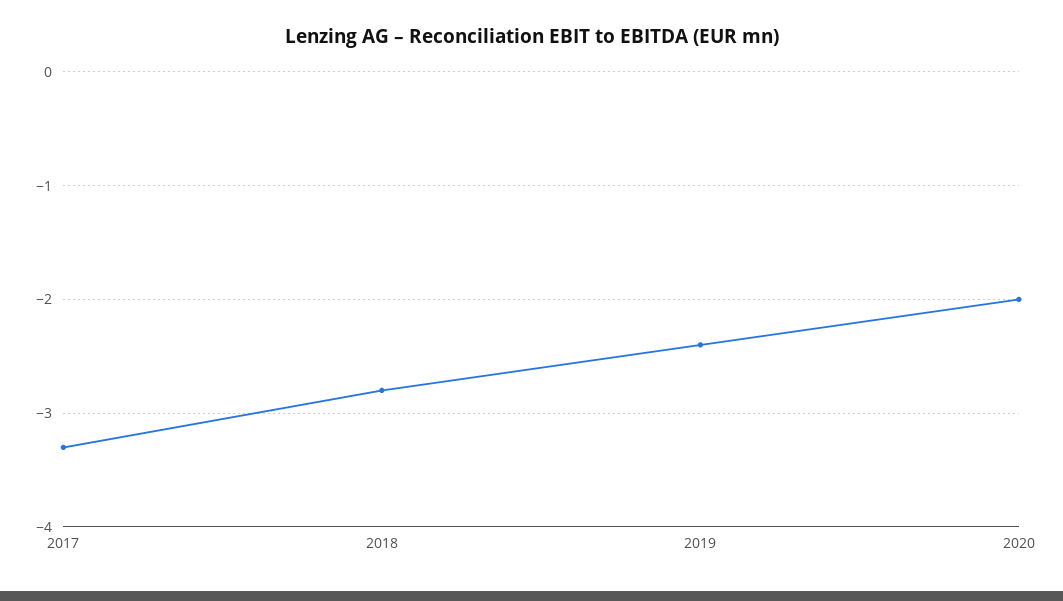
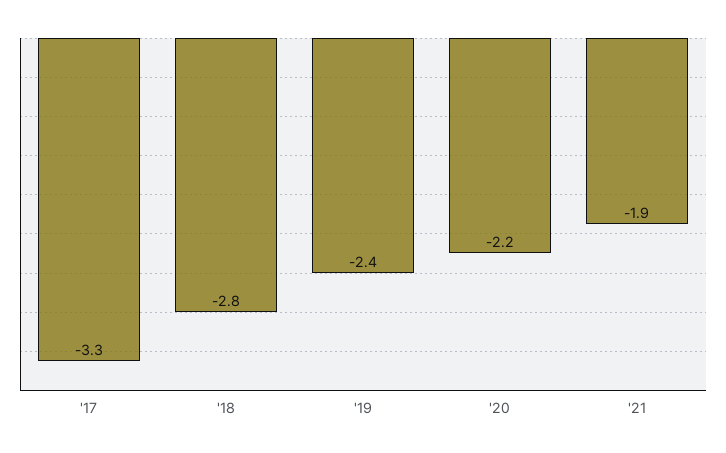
2020: -2 -> -2.2
'21: none -> -1.9

